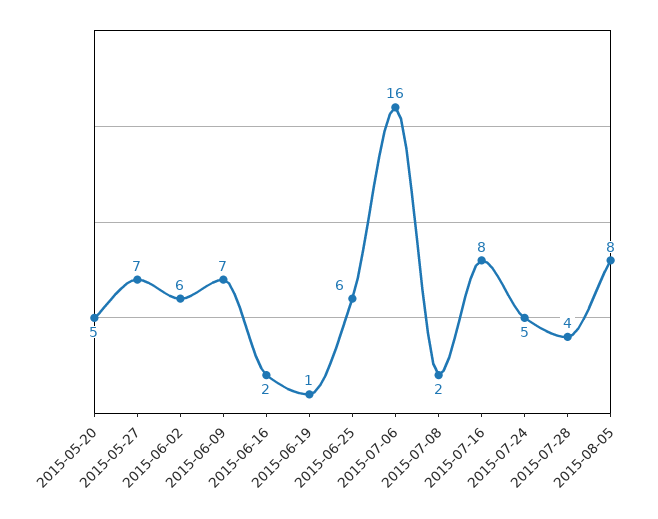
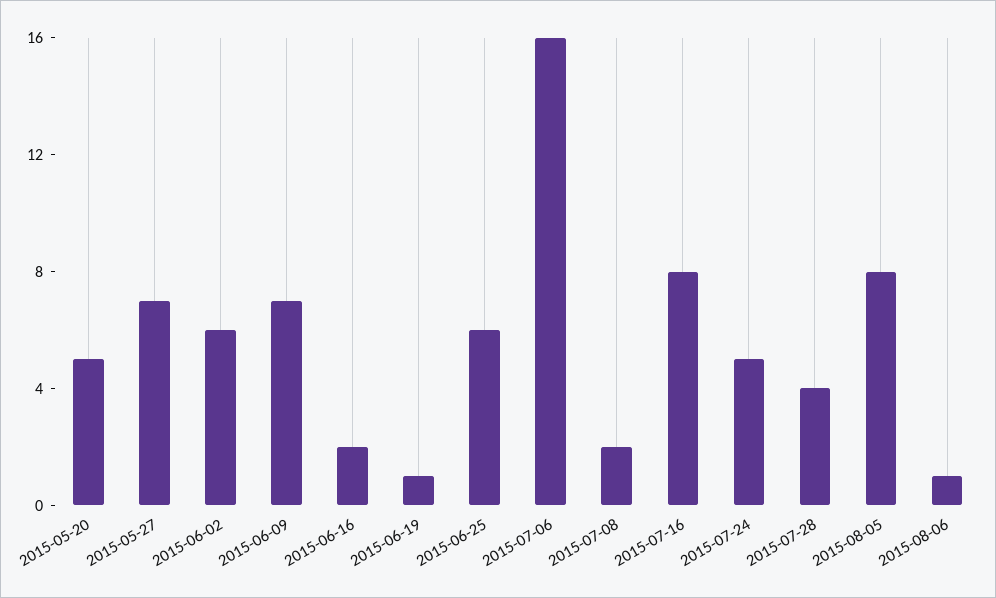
2015-08-06: none -> 1

